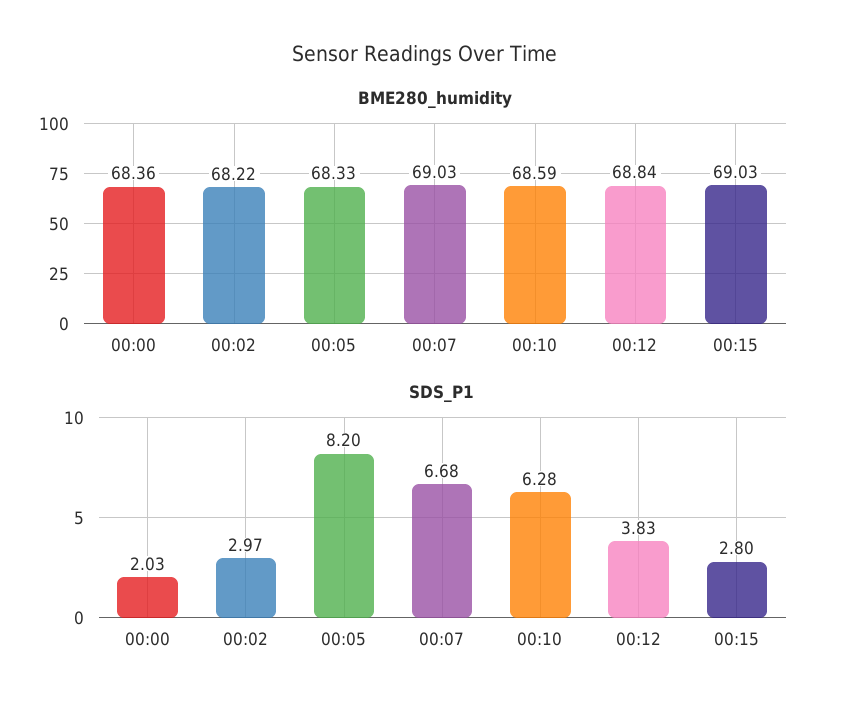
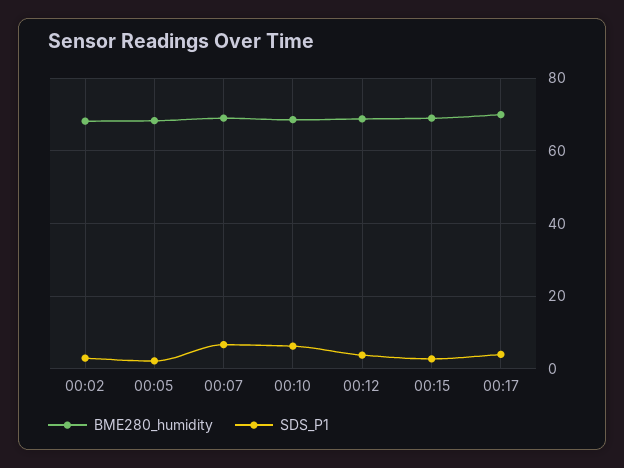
BME280_humidity, 00:00: 68.36 -> none
SDS_P1, 00:00: 2.03 -> none
SDS_P1, 00:05: 8.2 -> 2
BME280_humidity, 00:17: none -> 70
SDS_P1, 00:17: none -> 4

